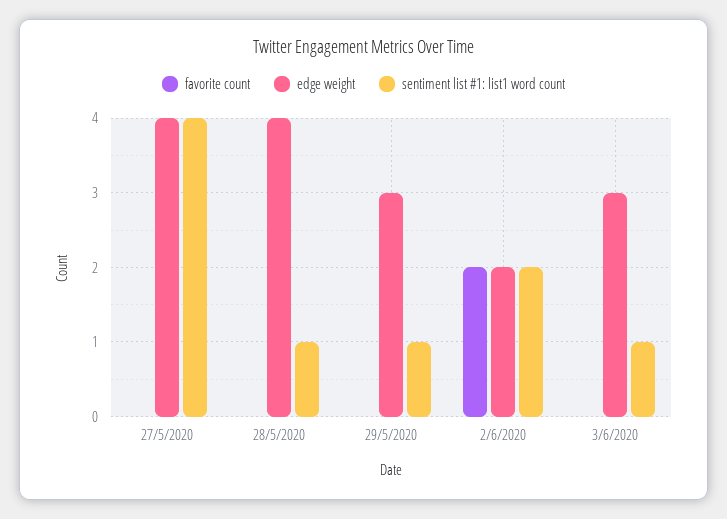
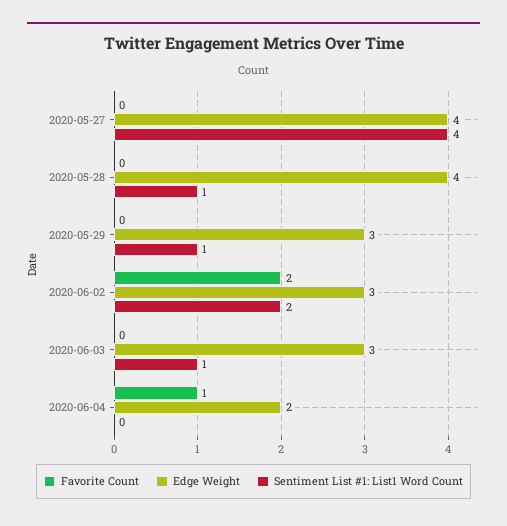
edge weight, 2/6/2020: 2 -> 3
favorite count, 2020-06-04: none -> 1
edge weight, 2020-06-04: none -> 2
sentiment list #1: list1 word count, 2020-06-04: none -> 0

